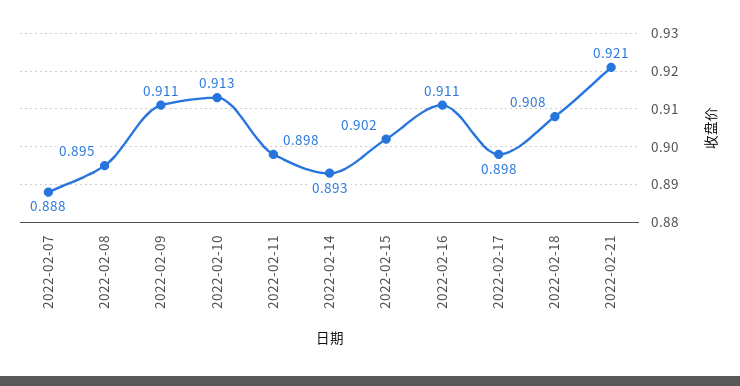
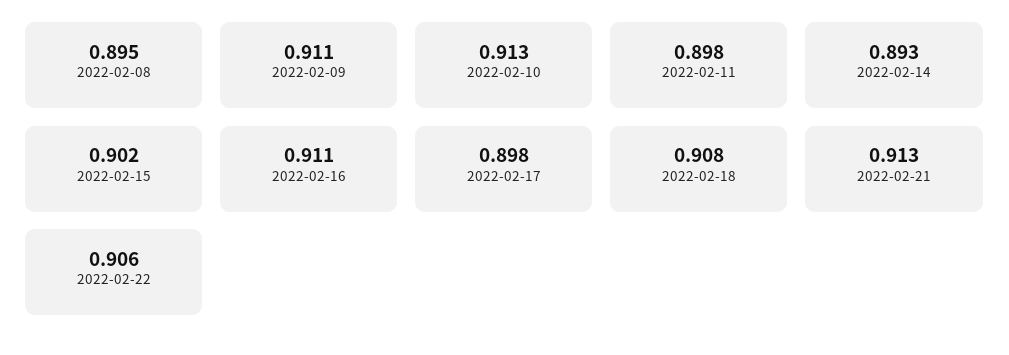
2022-02-07: 0.888 -> none
2022-02-21: 0.921 -> 0.913
2022-02-22: none -> 0.906

